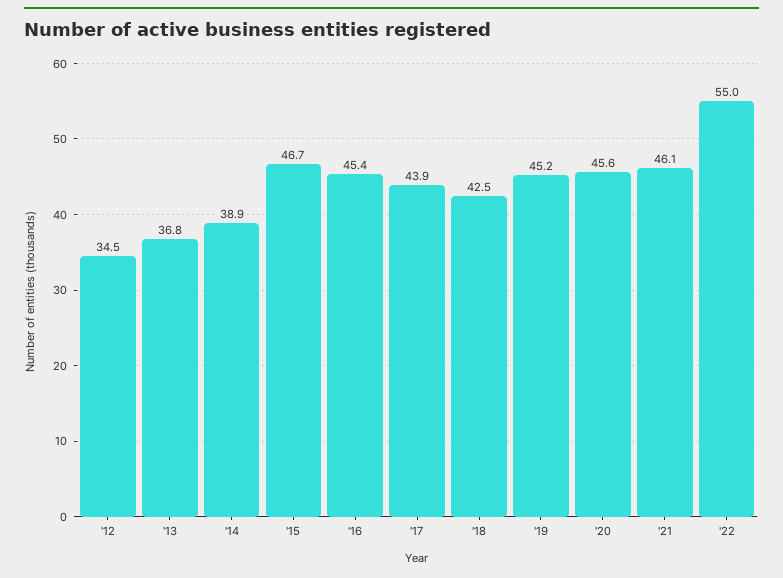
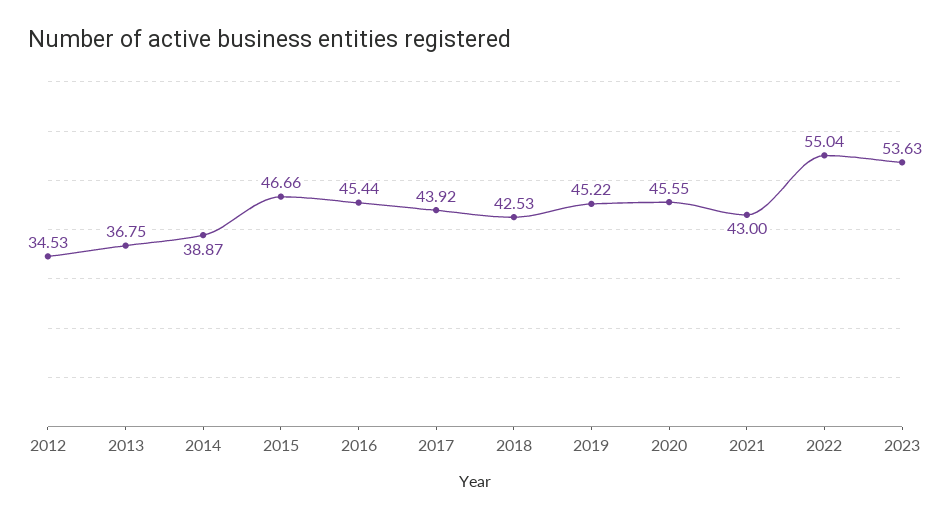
'21: 46.1 -> 43
2023: none -> 53.63

